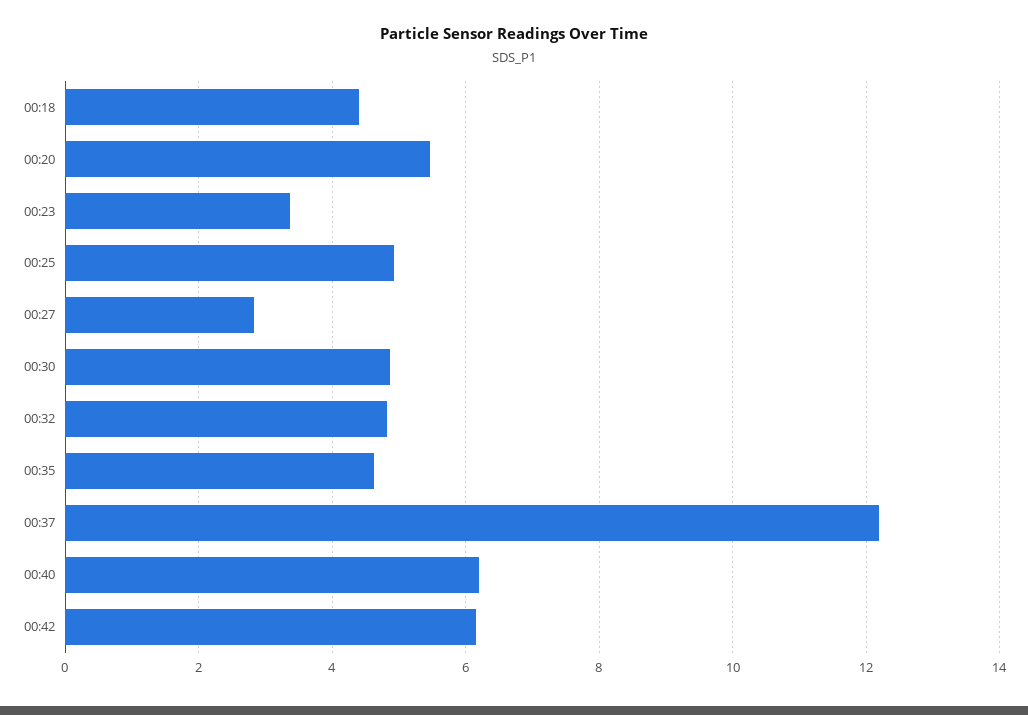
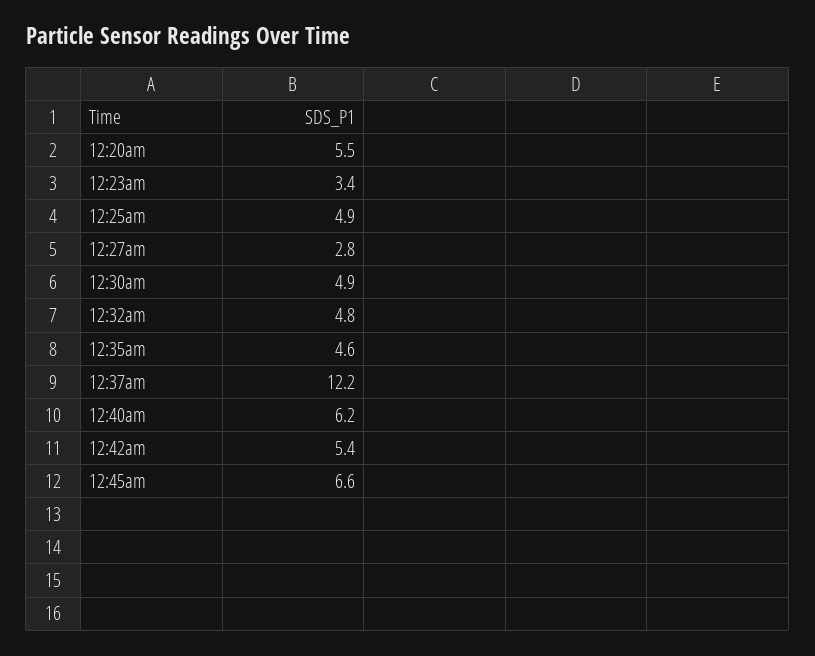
00:18: 4.4 -> none
00:42: 6.2 -> 5.4
12:45am: none -> 6.6

